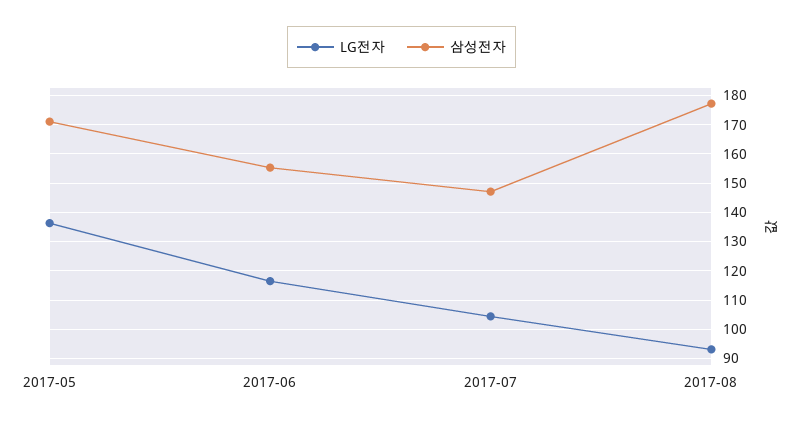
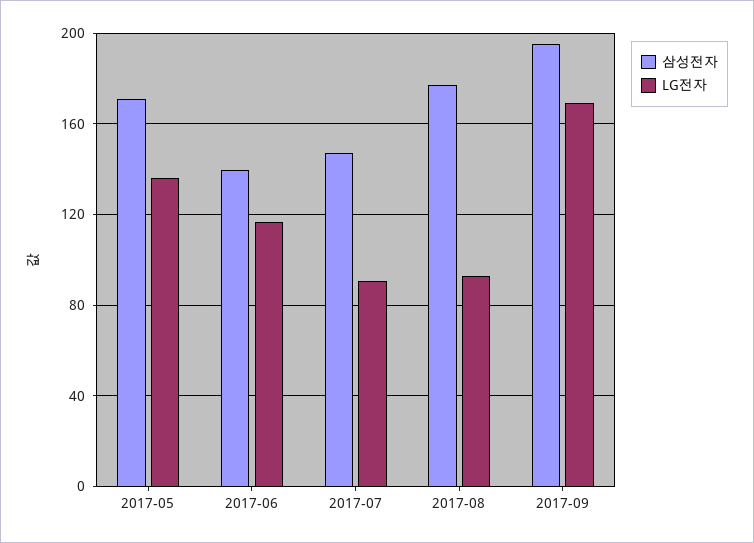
삼성전자, 2017-06: 155 -> 140
LG전자, 2017-07: 105 -> 90
삼성전자, 2017-09: none -> 195
LG전자, 2017-09: none -> 170

